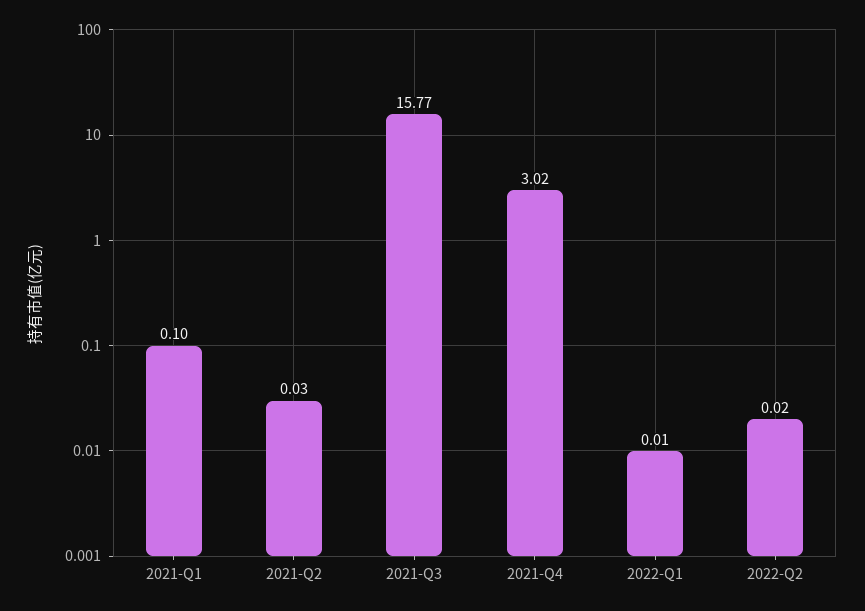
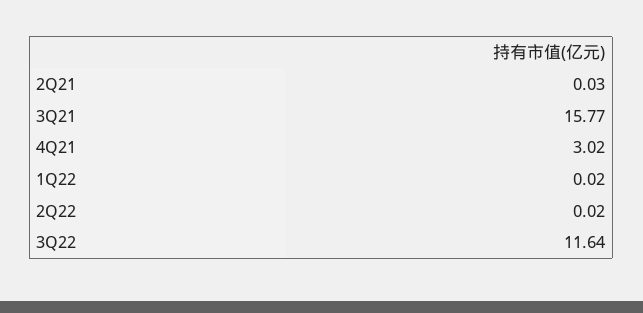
2021-Q1: 0.1 -> none
2022-Q1: 0.01 -> 0.02
3Q22: none -> 11.64

